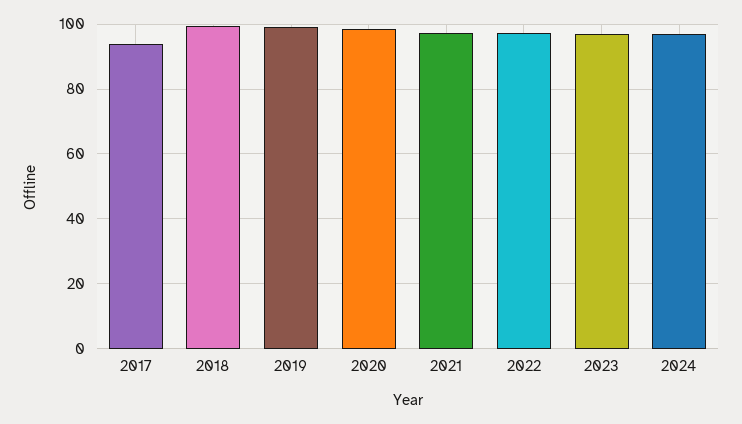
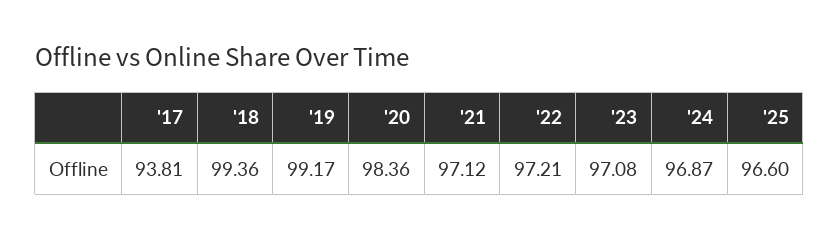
'25: none -> 96.6

